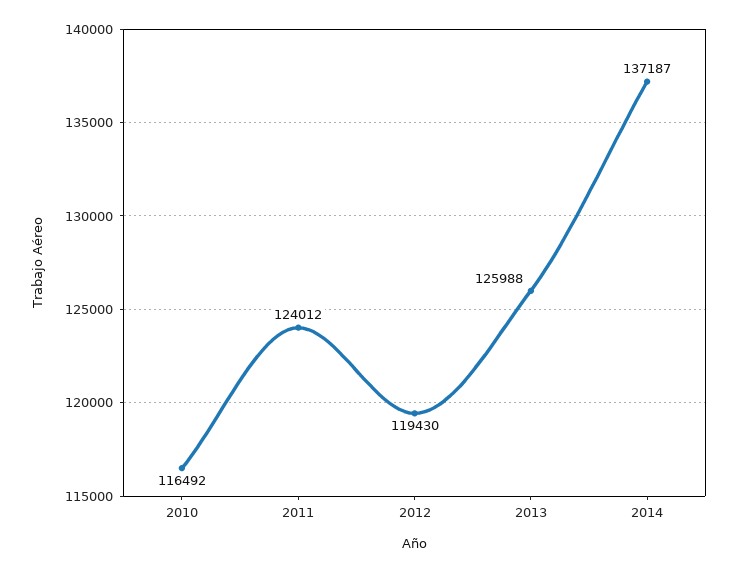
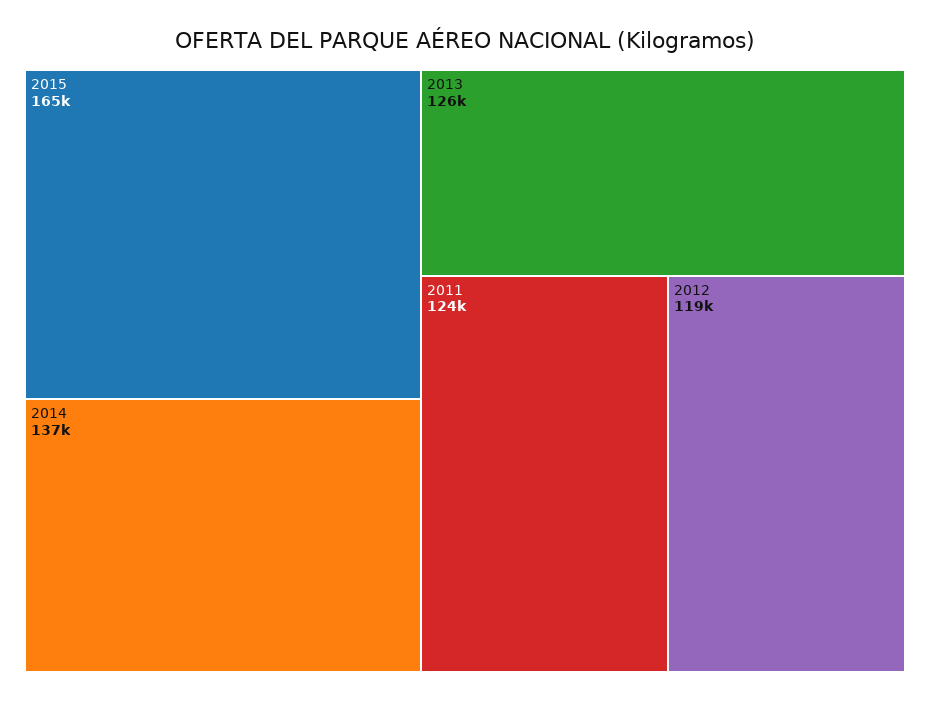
2010: 116492 -> none
2015: none -> 165000

